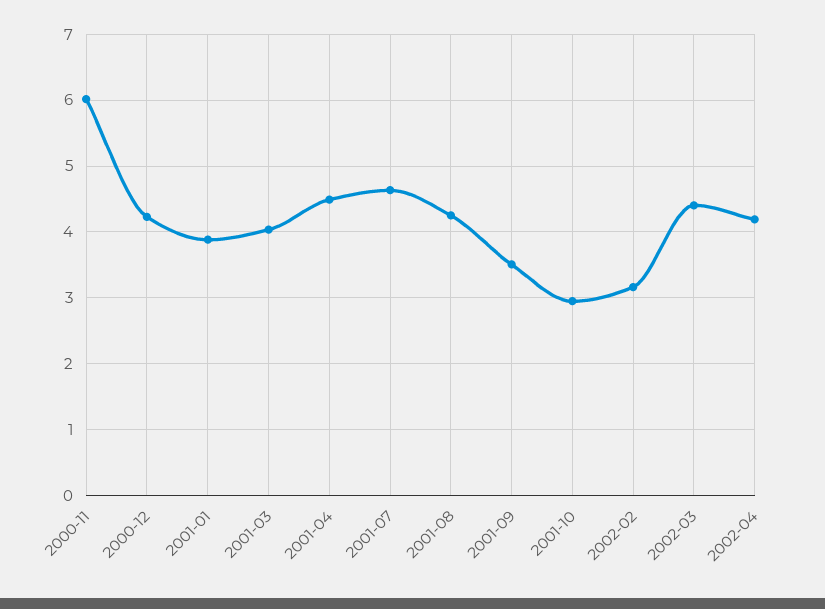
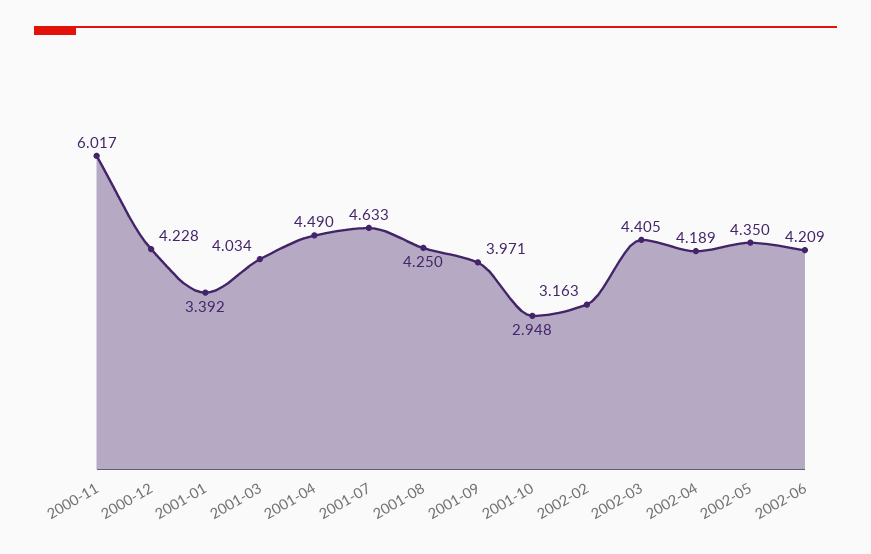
2001-01: 3.9 -> 3.392
2001-09: 3.5 -> 3.971
2002-05: none -> 4.35
2002-06: none -> 4.209

